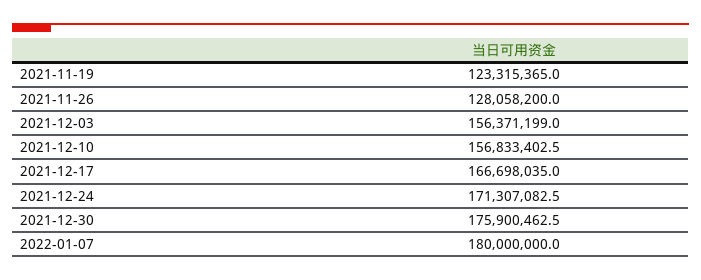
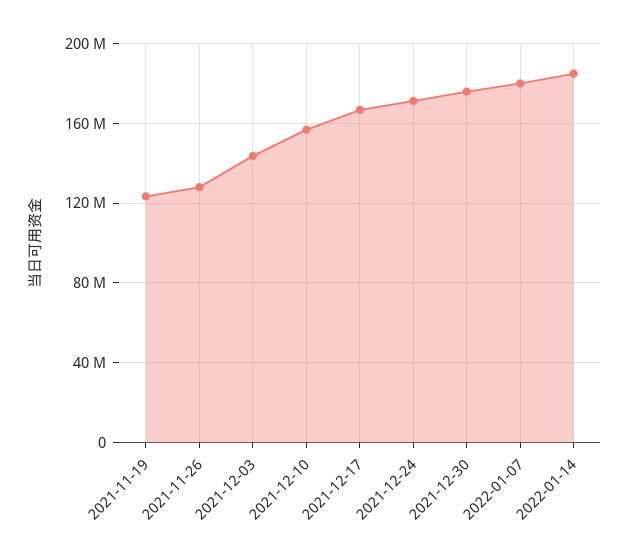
2021-12-03: 156371199 -> 145000000
2022-01-14: none -> 185000000

